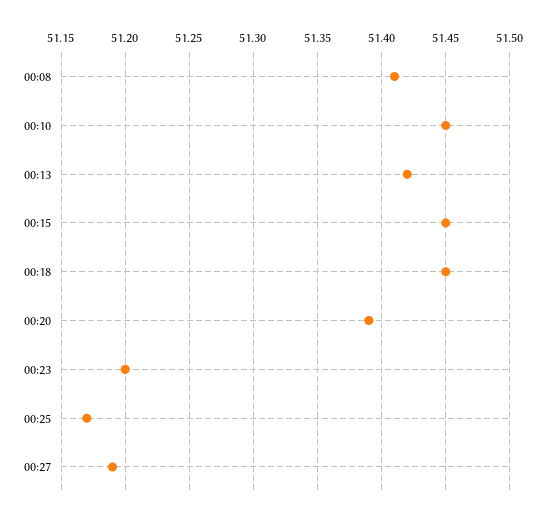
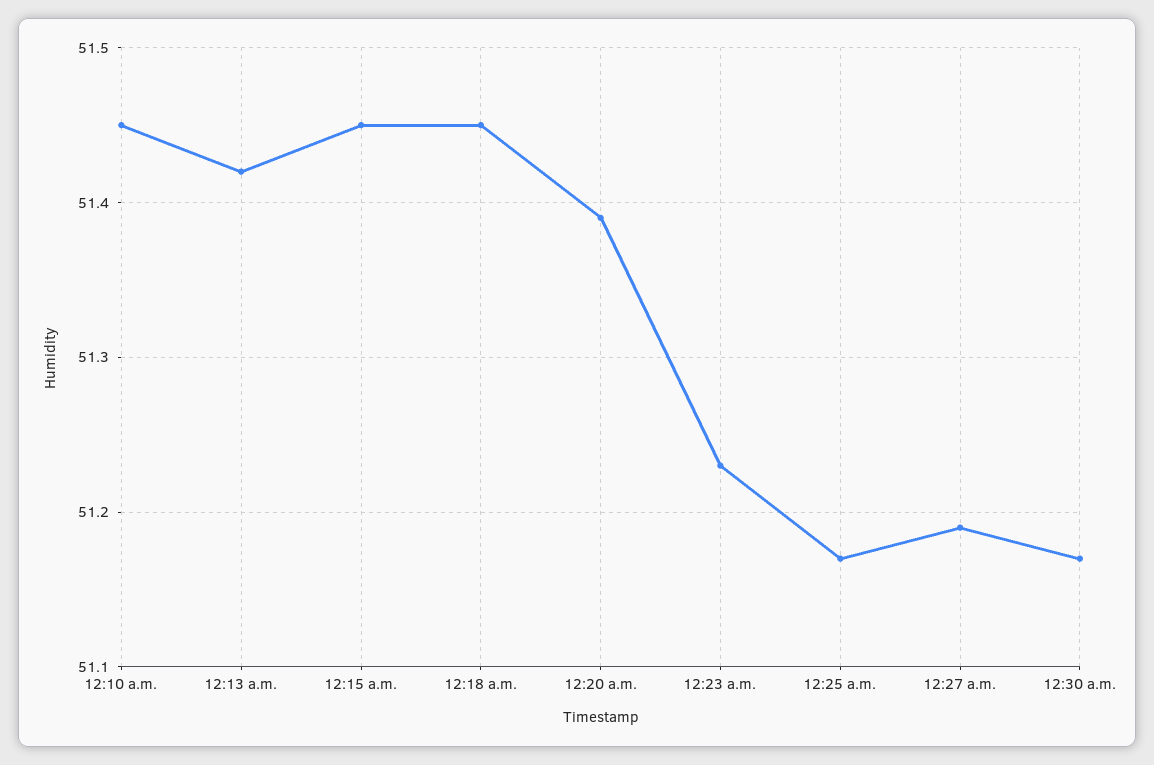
00:08: 51.41 -> none
00:23: 51.2 -> 51.23
12:30 a.m.: none -> 51.17

